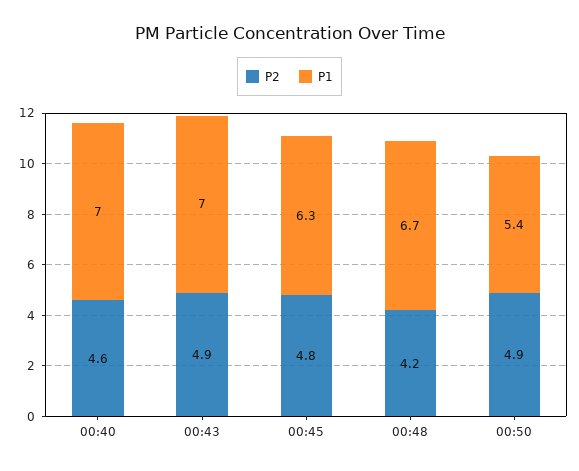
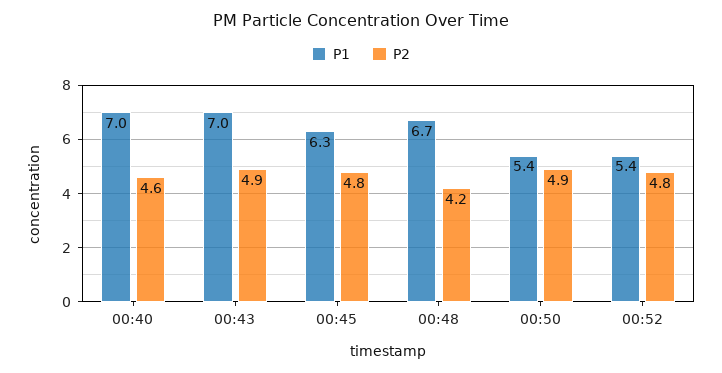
P1, 00:52: none -> 5.4
P2, 00:52: none -> 4.8

